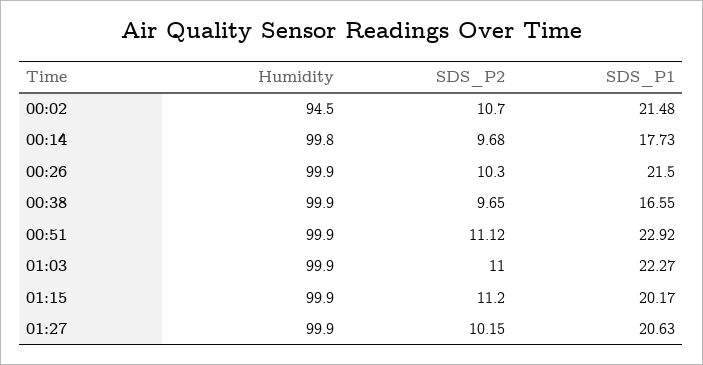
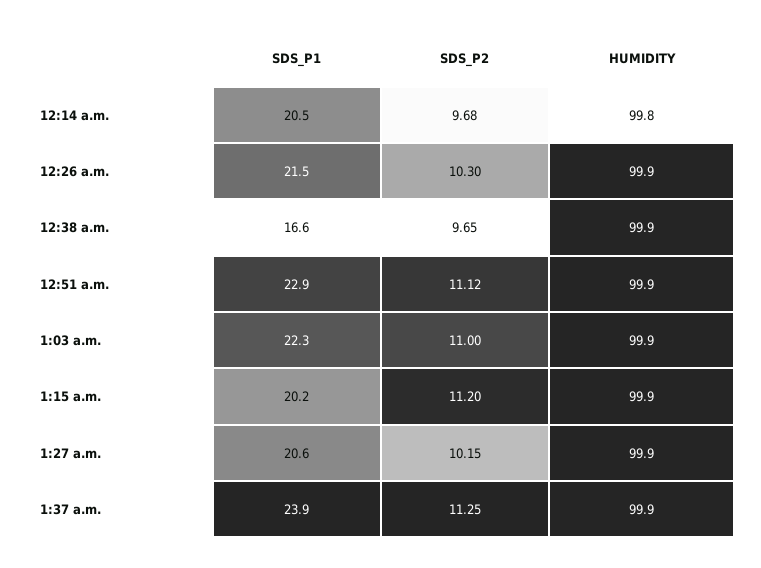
Humidity, 00:02: 94.5 -> none
SDS_P2, 00:02: 10.7 -> none
SDS_P1, 00:02: 21.48 -> none
SDS_P1, 00:14: 17.73 -> 20.5
SDS_P1, 1:37 a.m.: none -> 23.9
SDS_P2, 1:37 a.m.: none -> 11.25
Humidity, 1:37 a.m.: none -> 99.9

